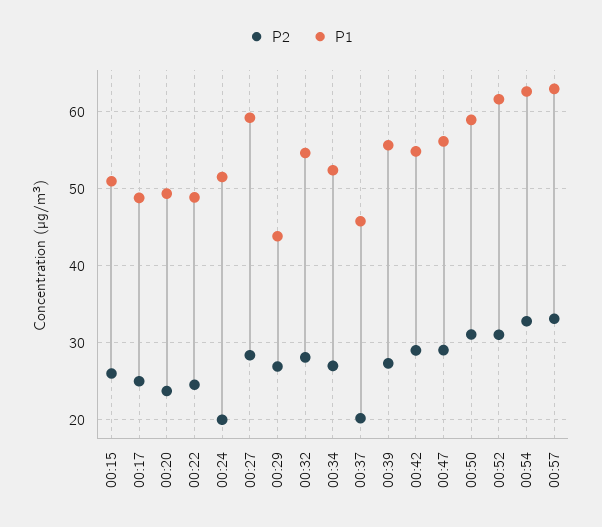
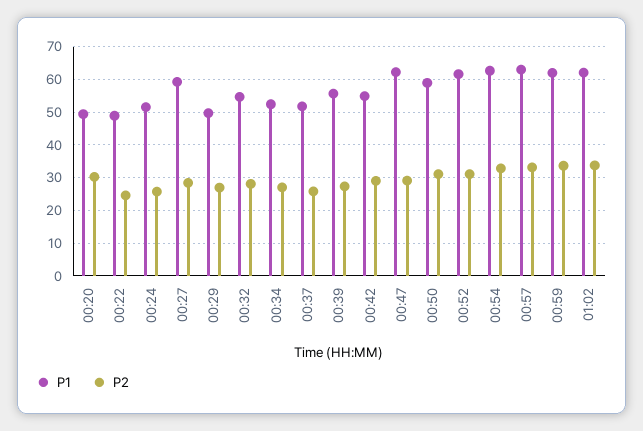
P2, 00:15: 26 -> none
P1, 00:15: 51 -> none
P2, 00:17: 25 -> none
P1, 00:17: 49 -> none
P2, 00:20: 24 -> 30
P2, 00:24: 20 -> 26
P1, 00:29: 44 -> 50
P2, 00:37: 20 -> 26
P1, 00:37: 46 -> 52
P1, 00:47: 56 -> 62
P1, 00:59: none -> 62
P2, 00:59: none -> 34
P1, 01:02: none -> 62
P2, 01:02: none -> 34

